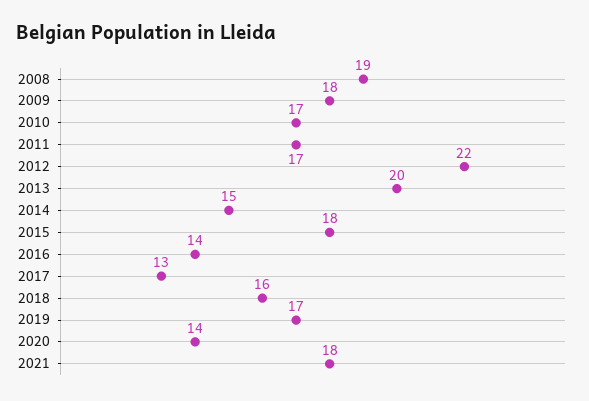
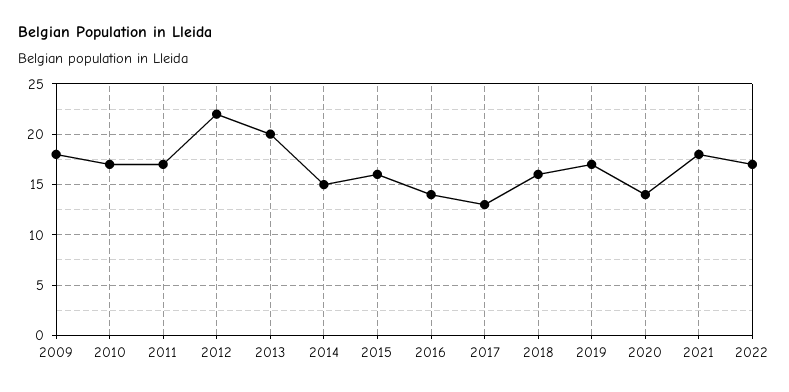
2008: 19 -> none
2015: 18 -> 16
2022: none -> 17

